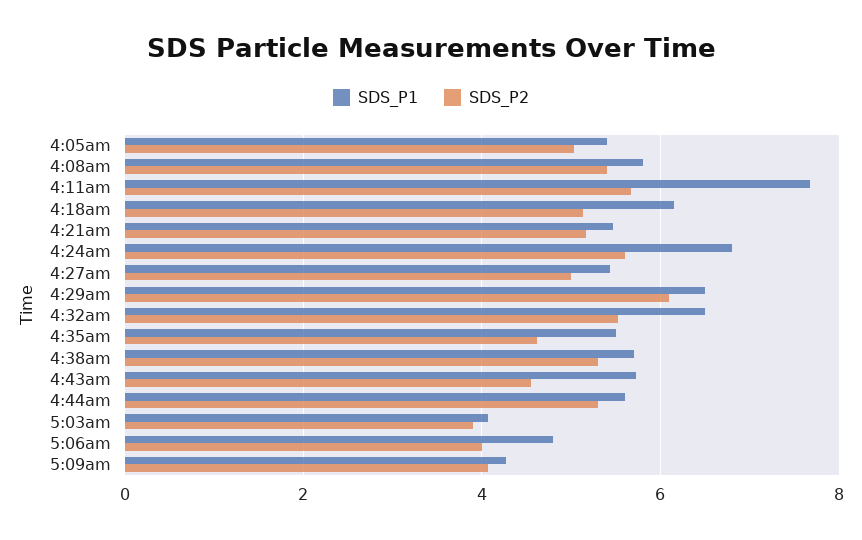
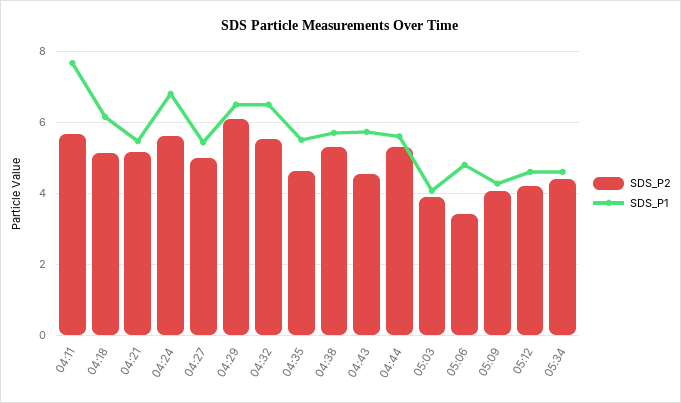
SDS_P1, 4:05am: 5.4 -> none
SDS_P2, 4:05am: 5 -> none
SDS_P1, 4:08am: 5.8 -> none
SDS_P2, 4:08am: 5.4 -> none
SDS_P2, 5:06am: 4 -> 3.4
SDS_P2, 05:12: none -> 4.2
SDS_P1, 05:12: none -> 4.6
SDS_P2, 05:34: none -> 4.4
SDS_P1, 05:34: none -> 4.6

